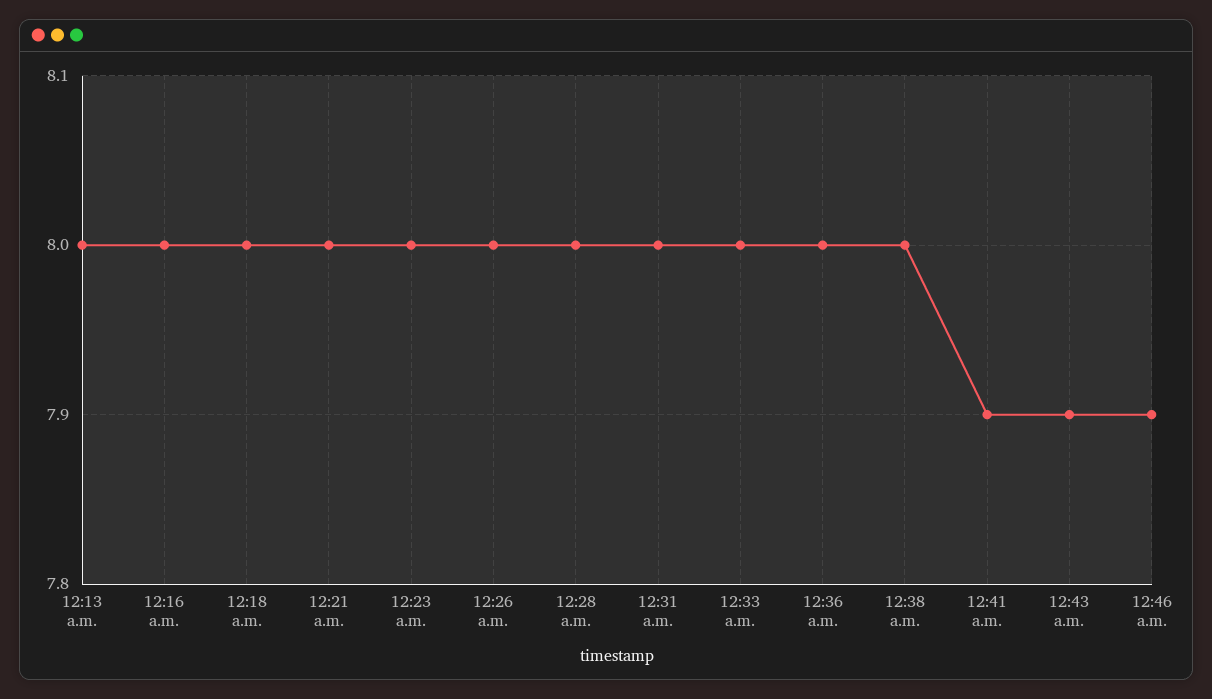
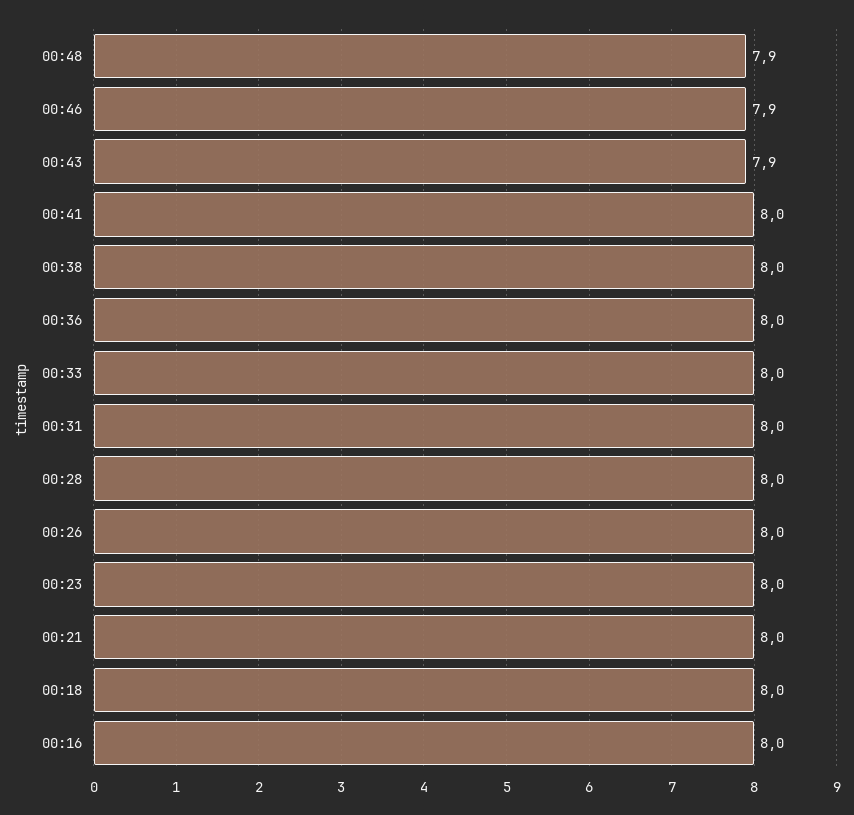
12:13 a.m.: 8 -> none
12:41 a.m.: 7.9 -> 8
00:48: none -> 7.9

